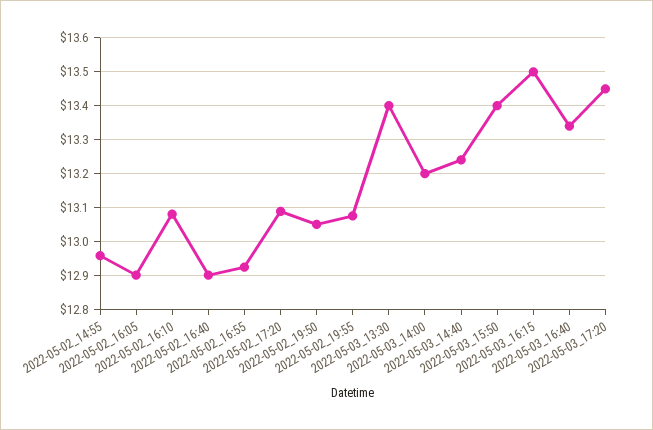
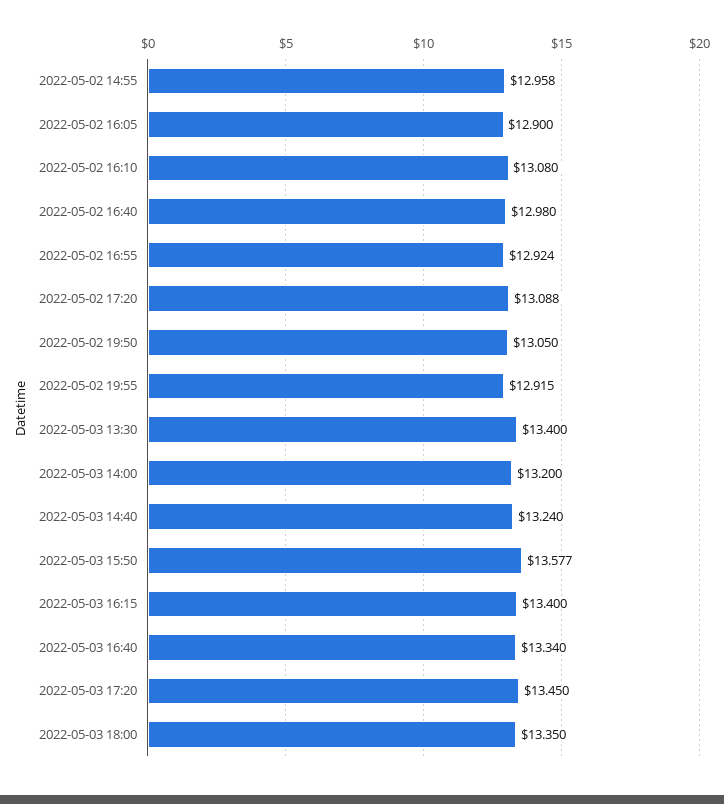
2022-05-02_16:40: 12.9 -> 12.98
2022-05-02_19:55: 13.08 -> 12.915
2022-05-03_15:50: 13.4 -> 13.577
2022-05-03_16:15: 13.5 -> 13.4
2022-05-03 18:00: none -> 13.35

